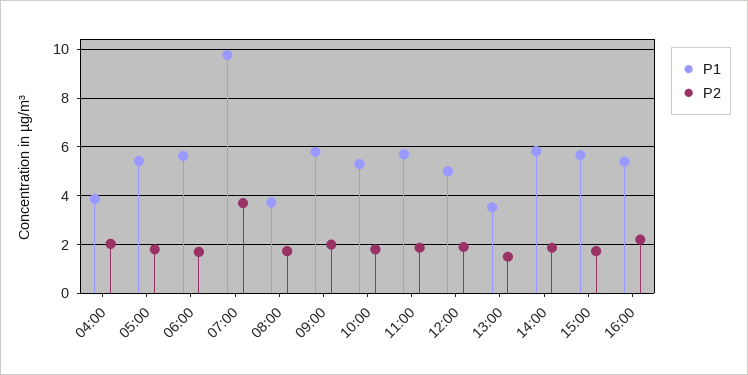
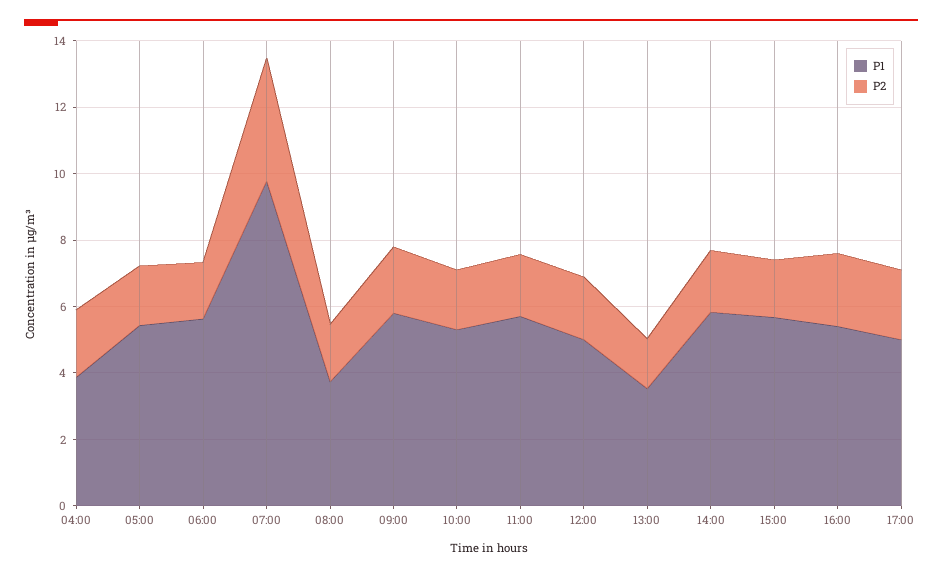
P1, 17:00: none -> 5
P2, 17:00: none -> 2

